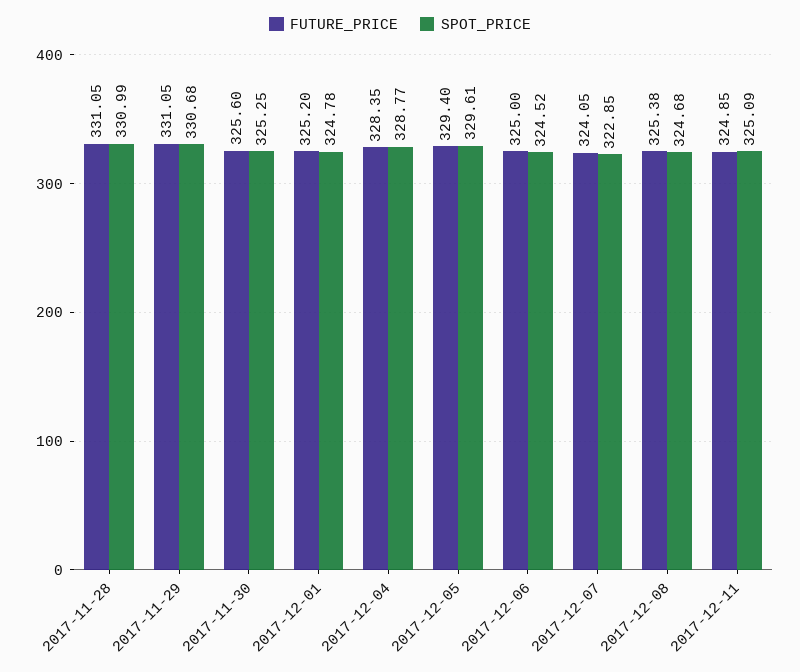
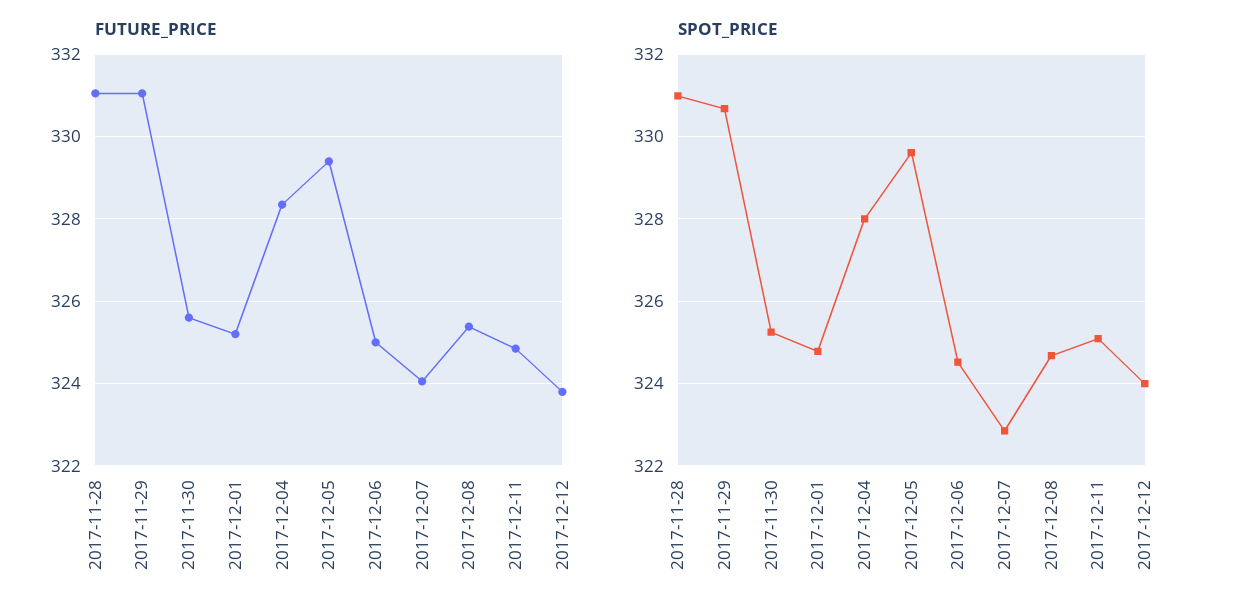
SPOT_PRICE, 2017-12-04: 328.77 -> 328
FUTURE_PRICE, 2017-12-12: none -> 323.8
SPOT_PRICE, 2017-12-12: none -> 324

